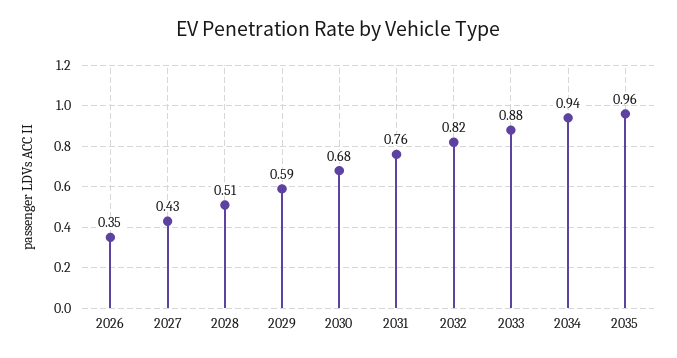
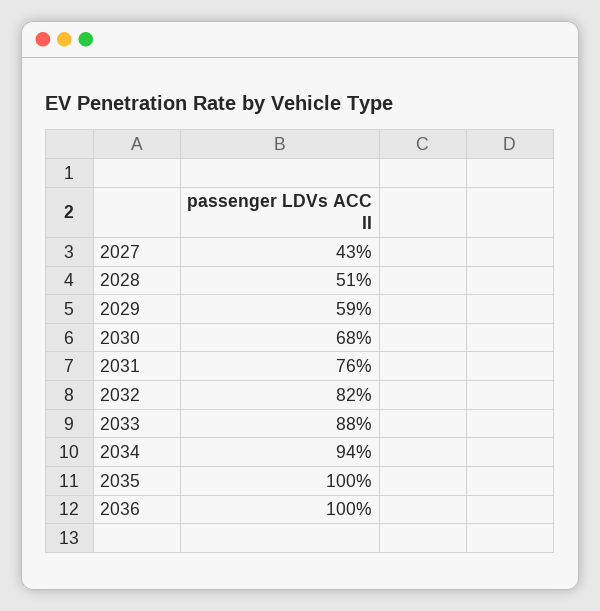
2026: 0.35 -> none
2035: 0.96 -> 1
2036: none -> 1

